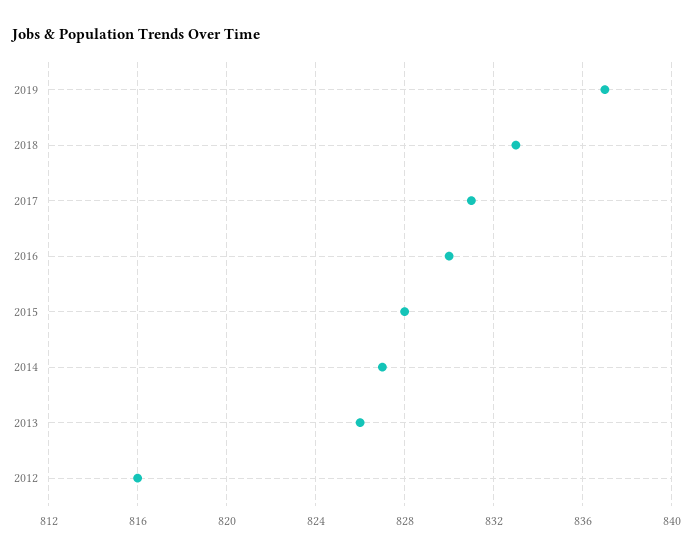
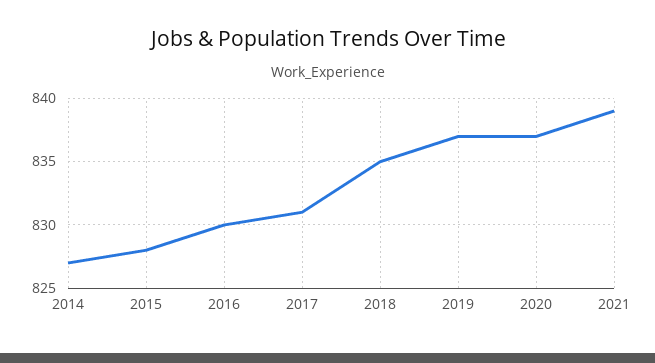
2018: 833 -> 835
2013: 826 -> none
2012: 816 -> none
2020: none -> 837
2021: none -> 839

